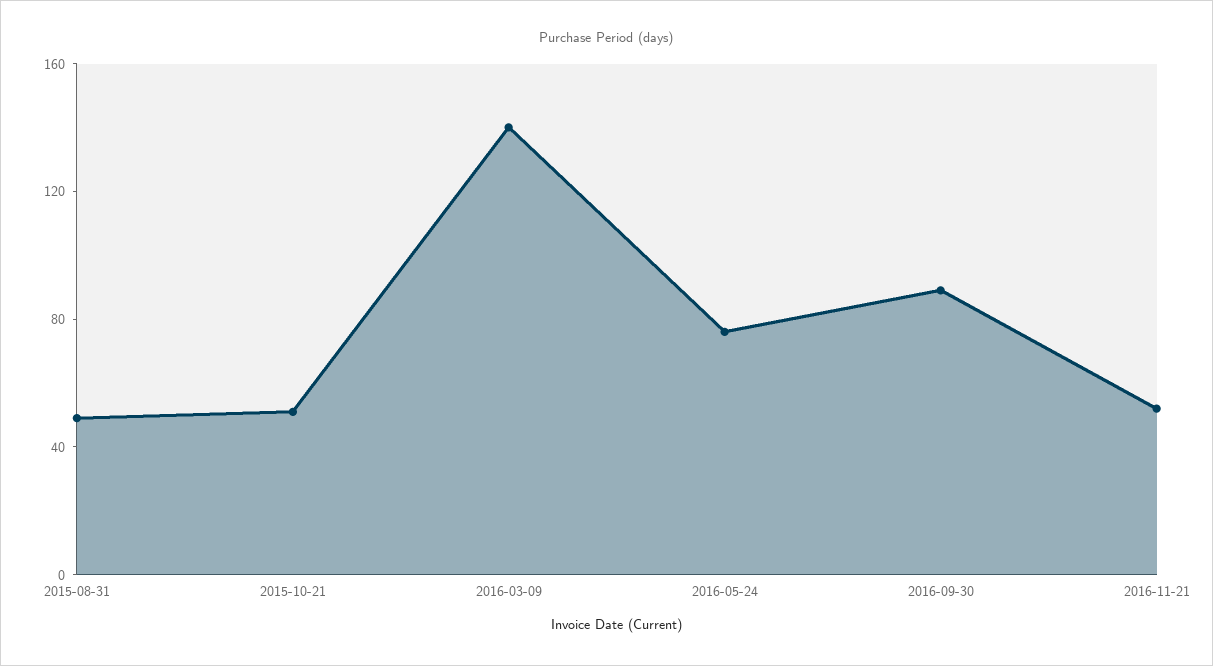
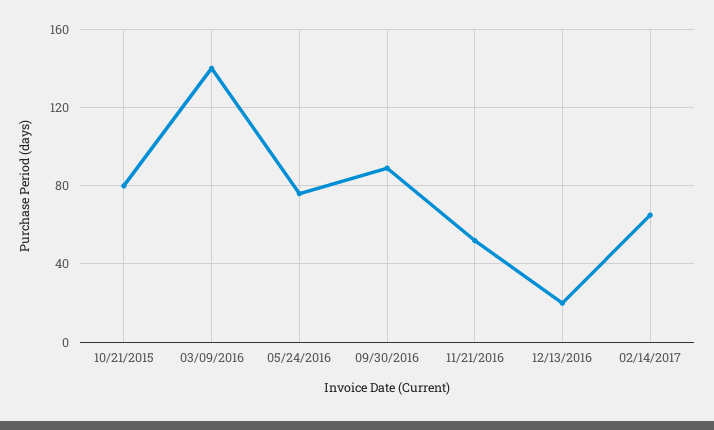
2015-08-31: 50 -> none
2015-10-21: 50 -> 80
12/13/2016: none -> 20
02/14/2017: none -> 65

